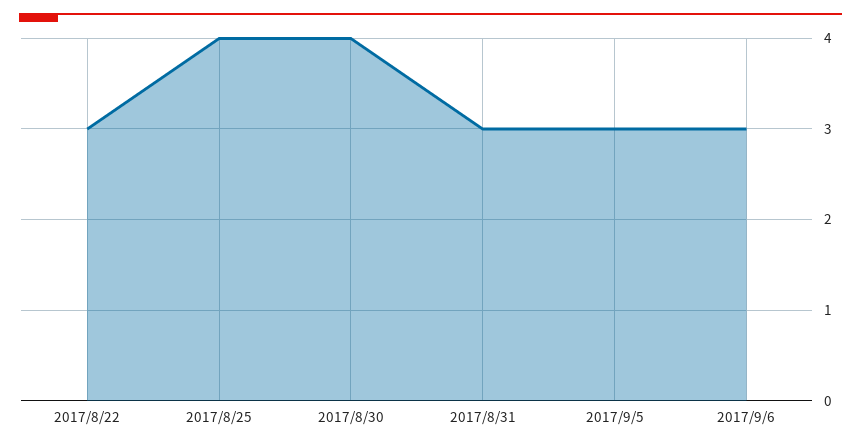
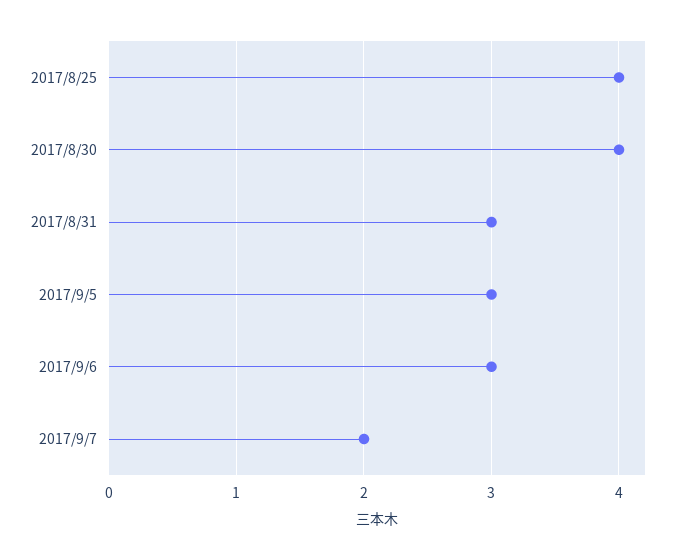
2017/8/22: 3 -> none
2017/9/7: none -> 2

